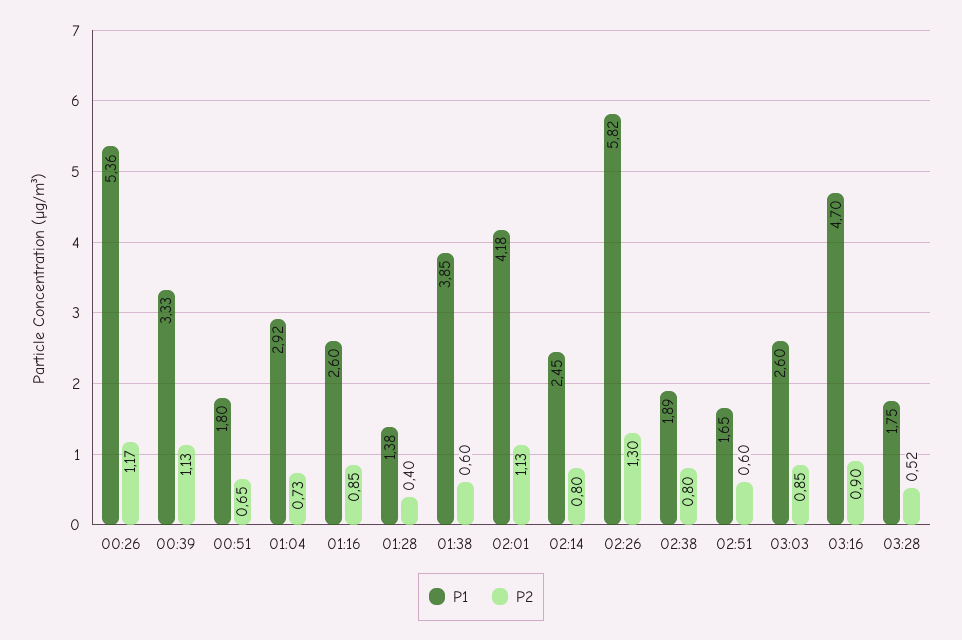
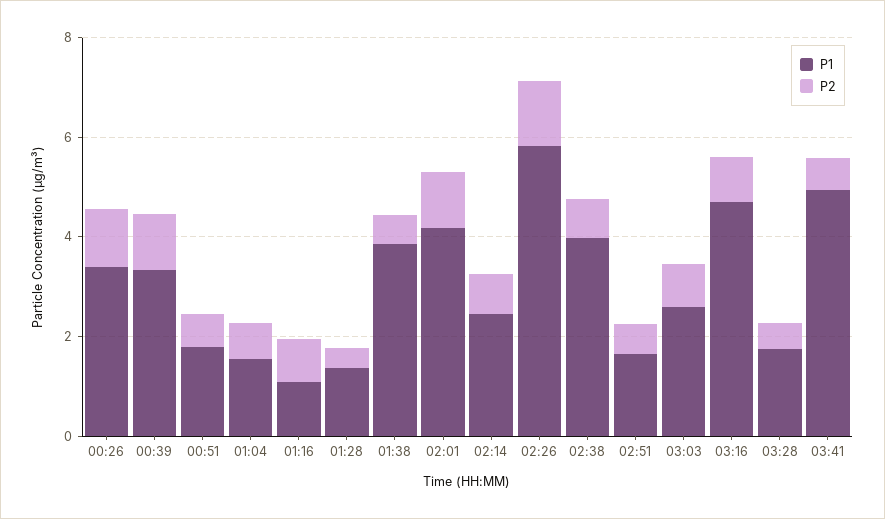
P1, 00:26: 5.36 -> 3.5
P1, 01:04: 2.92 -> 1.5
P1, 01:16: 2.6 -> 1
P1, 02:38: 1.89 -> 4
P1, 03:41: none -> 5
P2, 03:41: none -> 0.5

